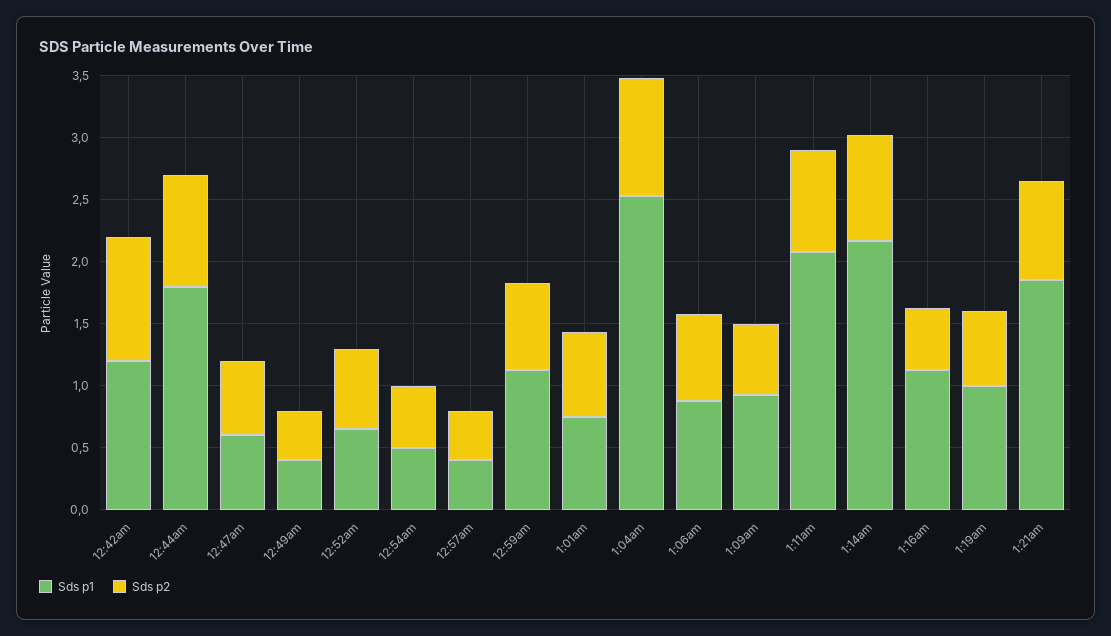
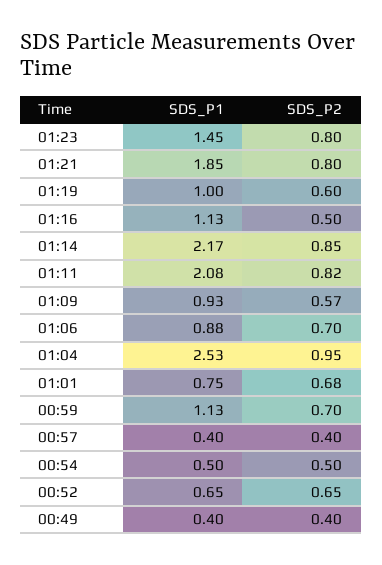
Sds p1, 12:42am: 1.2 -> none
Sds p2, 12:42am: 1 -> none
Sds p1, 12:44am: 1.8 -> none
Sds p2, 12:44am: 0.9 -> none
Sds p1, 12:47am: 0.6 -> none
Sds p2, 12:47am: 0.6 -> none
Sds p1, 01:23: none -> 1.45
Sds p2, 01:23: none -> 0.8

